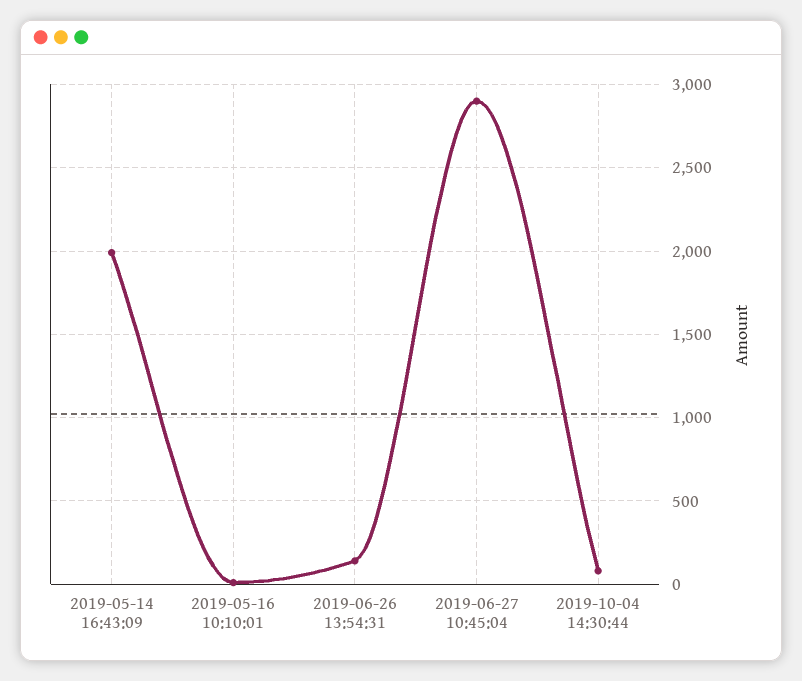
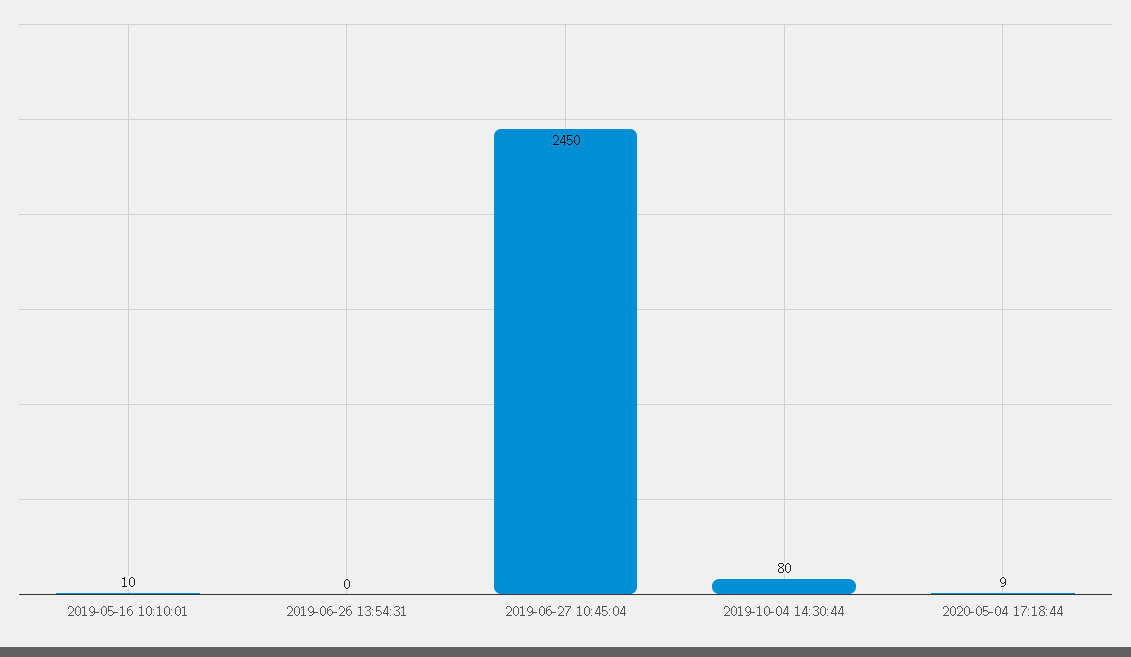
2019-05-14 16:43:09: 2000 -> none
2019-06-26 13:54:31: 150 -> 0
2019-06-27 10:45:04: 2900 -> 2450
2020-05-04 17:18:44: none -> 9

